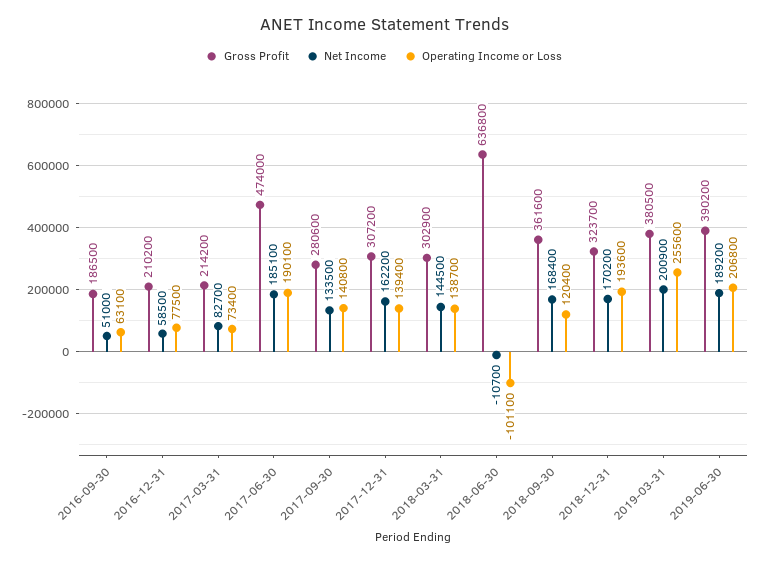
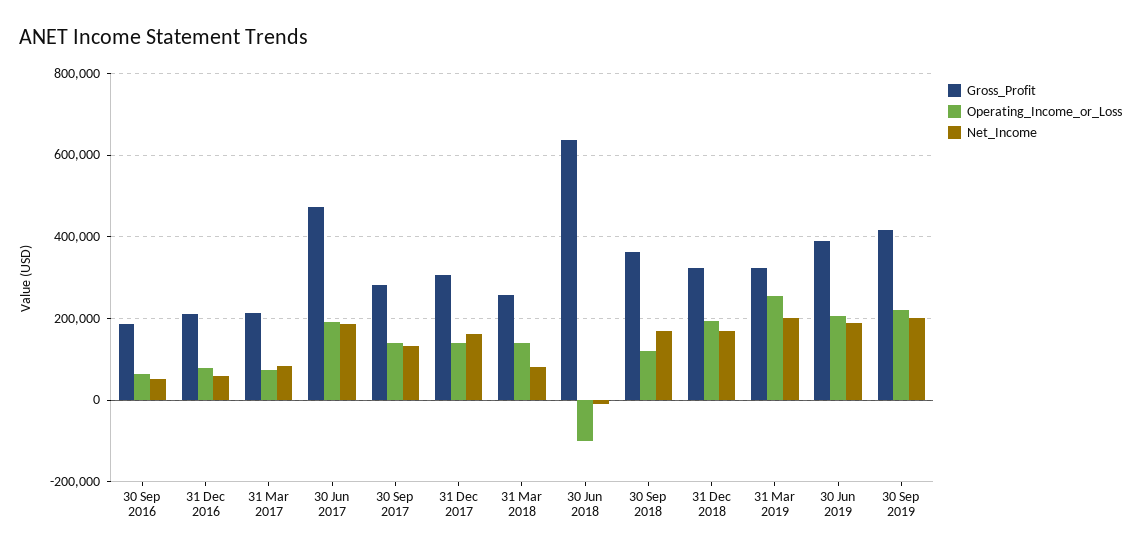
Gross Profit, 2018-03-31: 302900 -> 260000
Net Income, 2018-03-31: 144500 -> 80000
Gross Profit, 2019-03-31: 380500 -> 320000
Gross Profit, 30 Sep 2019: none -> 420000
Operating Income or Loss, 30 Sep 2019: none -> 220000
Net Income, 30 Sep 2019: none -> 200000

